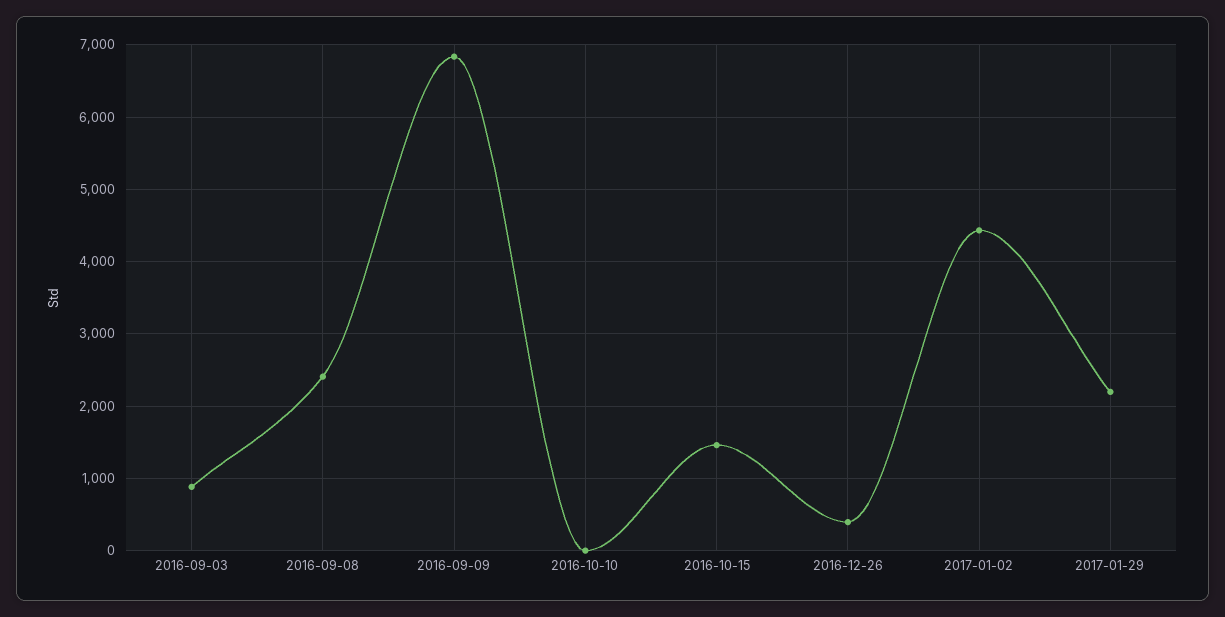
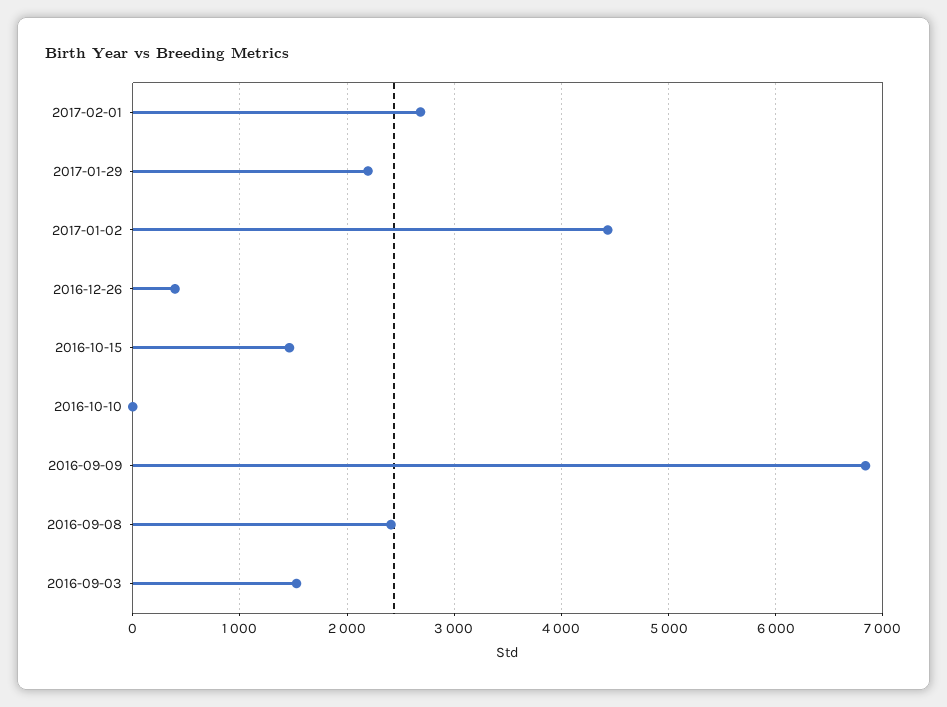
2016-09-03: 900 -> 1500
2017-02-01: none -> 2700

